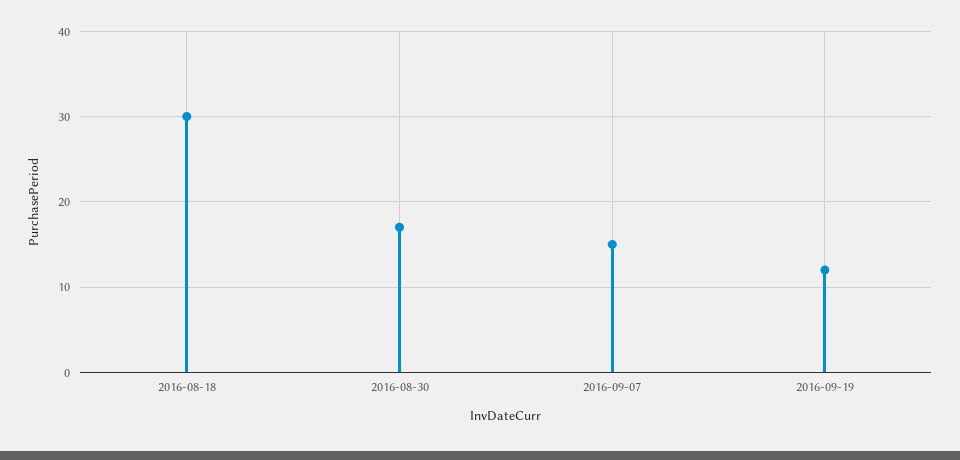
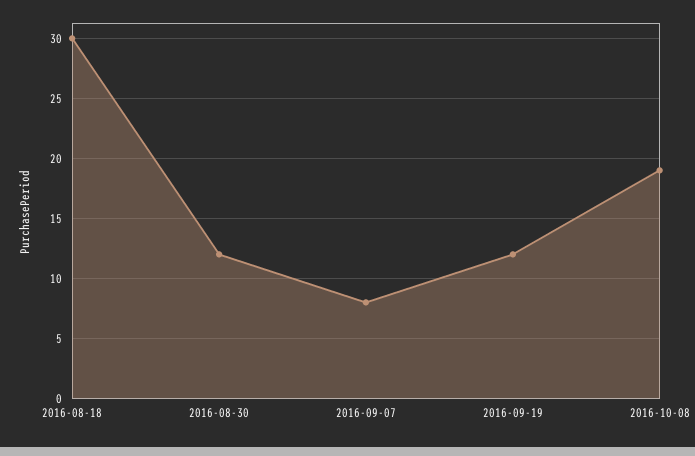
2016-08-30: 17 -> 12
2016-09-07: 15 -> 8
2016-10-08: none -> 19

